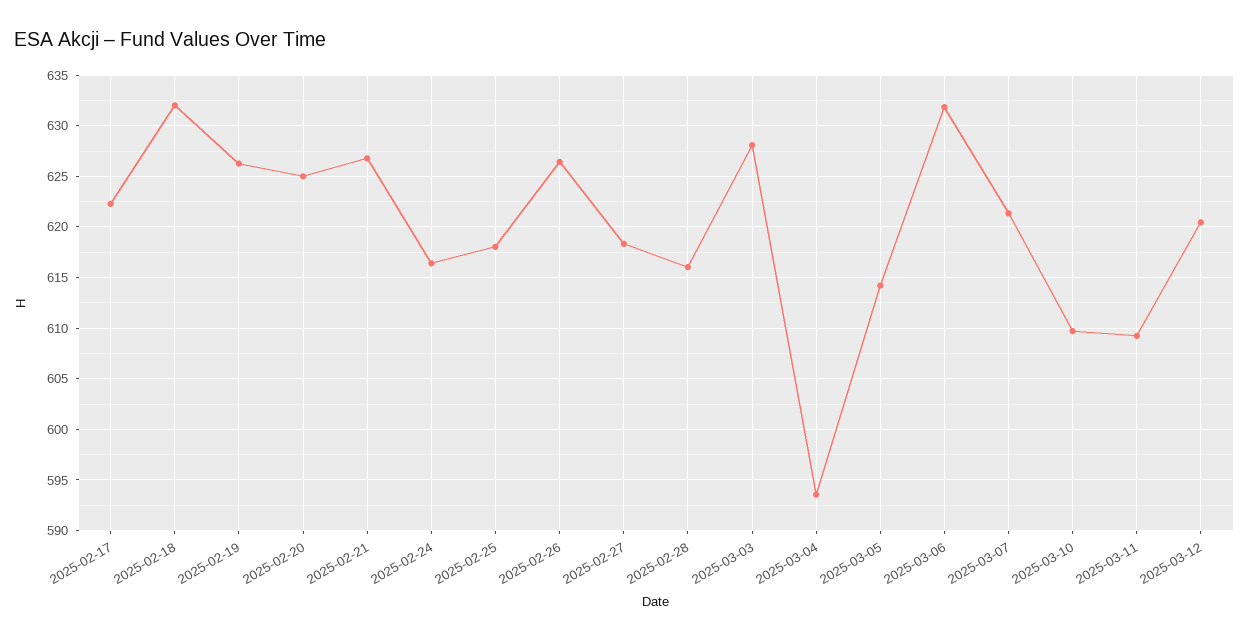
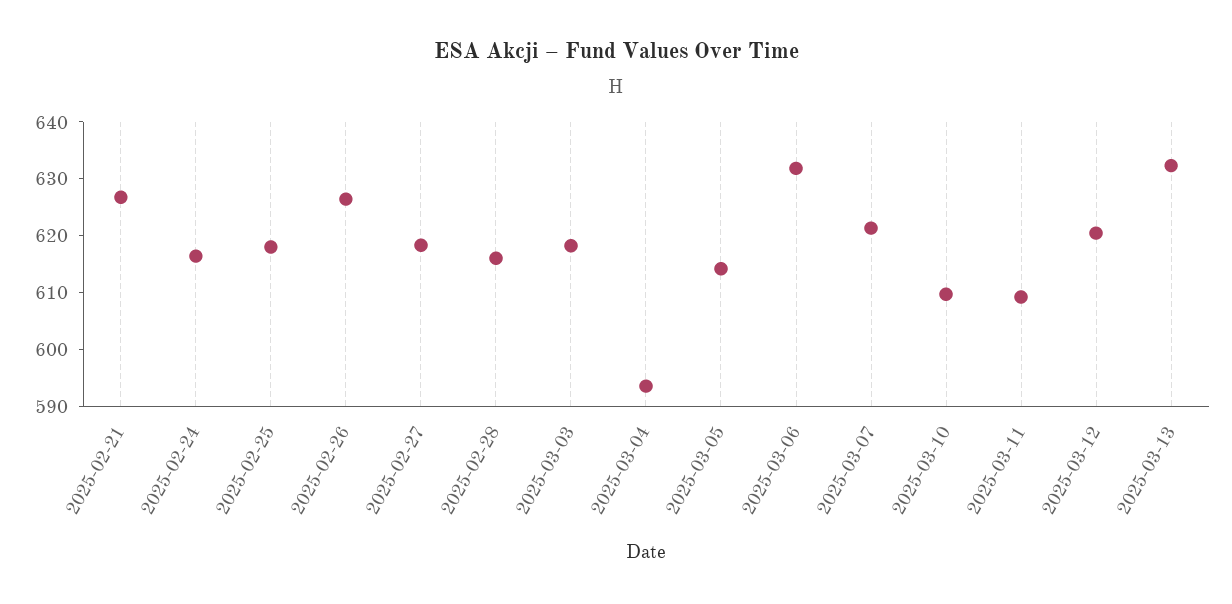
2025-02-17: 622 -> none
2025-02-18: 632 -> none
2025-02-19: 626 -> none
2025-02-20: 625 -> none
2025-03-03: 628 -> 618
2025-03-13: none -> 632

